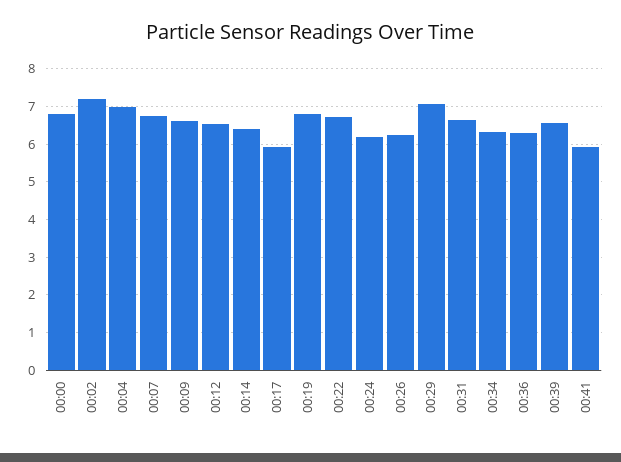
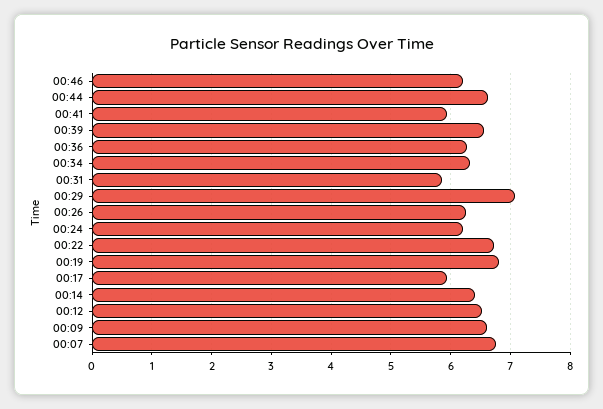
00:00: 6.8 -> none
00:02: 7.2 -> none
00:04: 7 -> none
00:31: 6.6 -> 5.8
00:46: none -> 6.2
00:44: none -> 6.6

